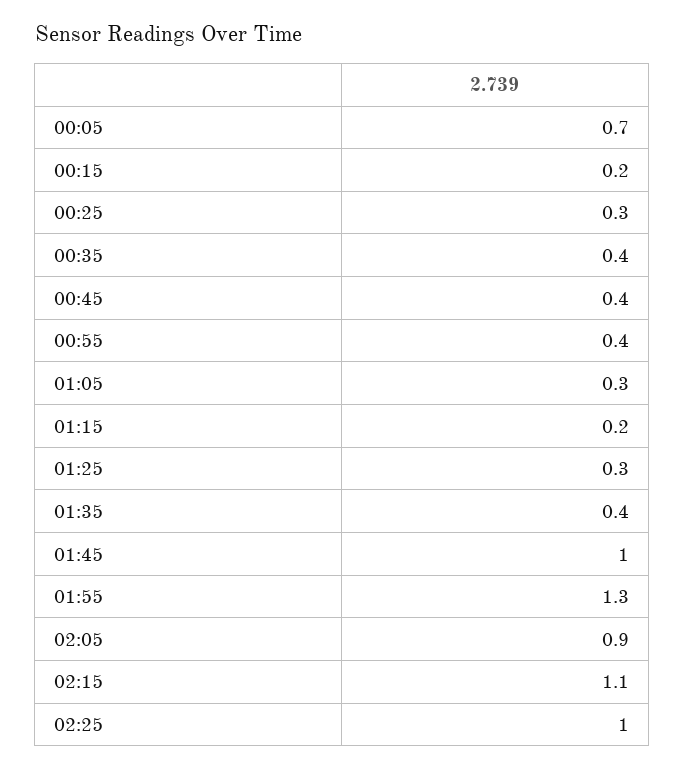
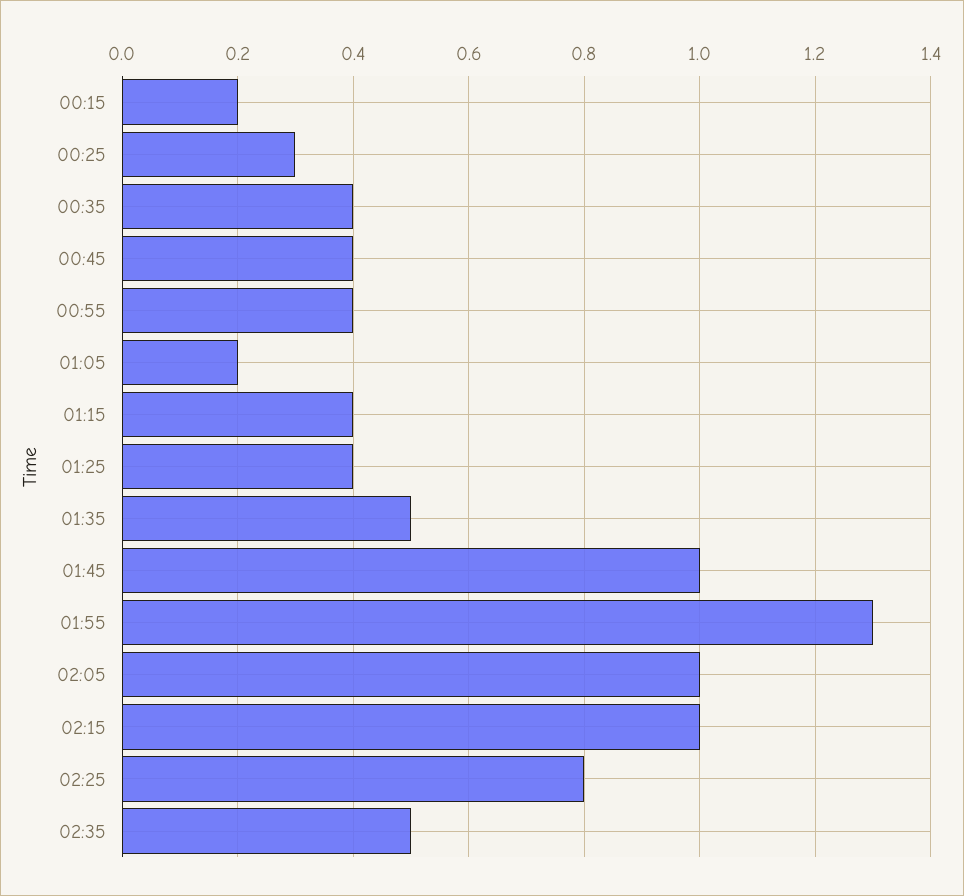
00:05: 0.7 -> none
01:05: 0.3 -> 0.2
01:15: 0.2 -> 0.4
01:25: 0.3 -> 0.4
01:35: 0.4 -> 0.5
02:05: 0.9 -> 1
02:15: 1.1 -> 1
02:25: 1 -> 0.8
02:35: none -> 0.5

